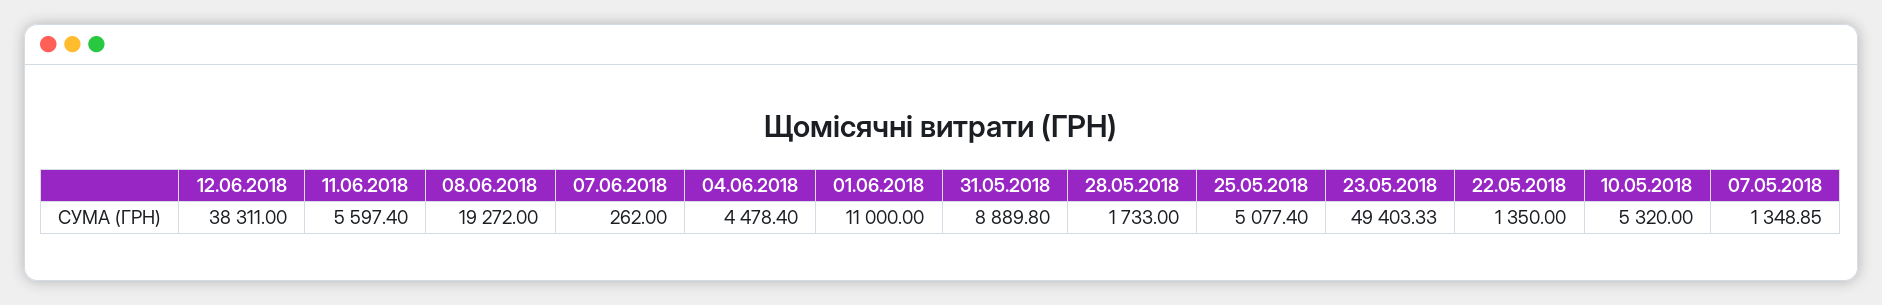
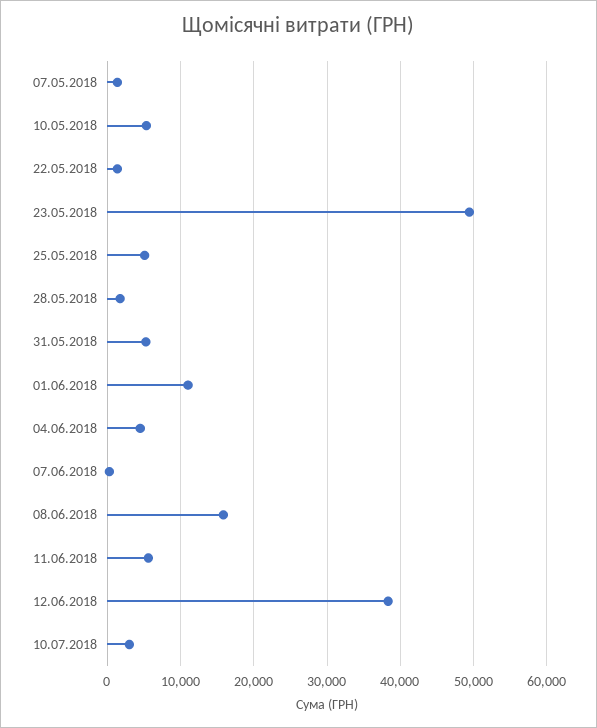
08.06.2018: 19272 -> 16000
31.05.2018: 8889.8 -> 5000
10.07.2018: none -> 3000

